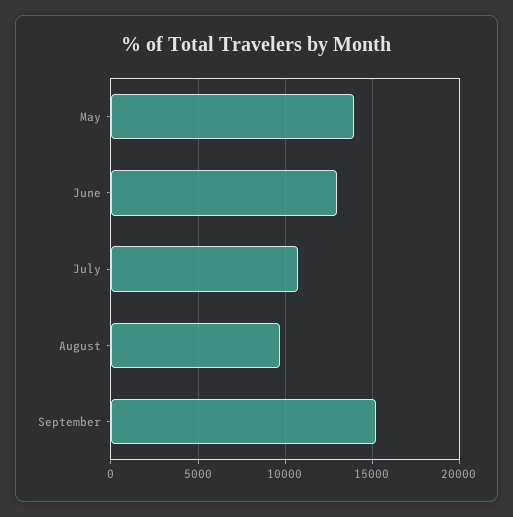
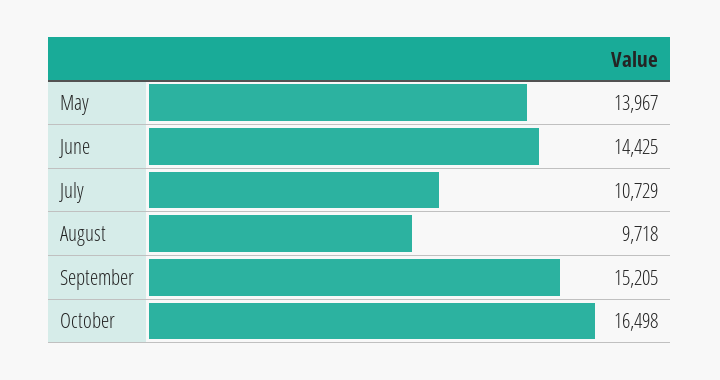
June: 13000 -> 14425
October: none -> 16498

